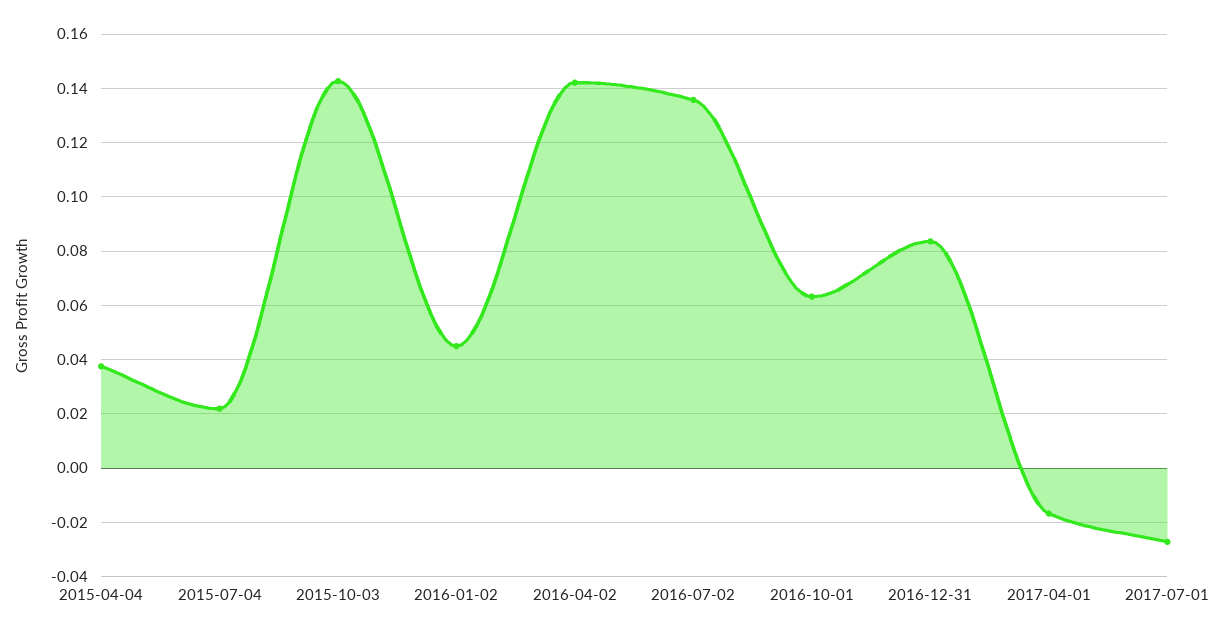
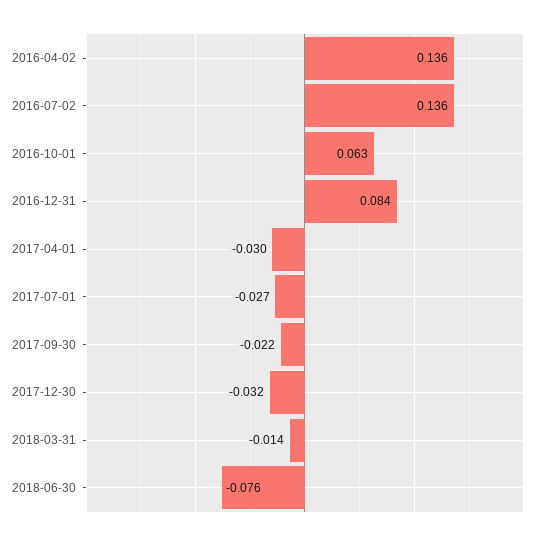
2015-04-04: 0.0375 -> none
2015-07-04: 0.0225 -> none
2015-10-03: 0.1425 -> none
2016-01-02: 0.045 -> none
2016-04-02: 0.1425 -> 0.136
2017-04-01: -0.0175 -> -0.03
2017-09-30: none -> -0.022
2017-12-30: none -> -0.032
2018-03-31: none -> -0.014
2018-06-30: none -> -0.076

